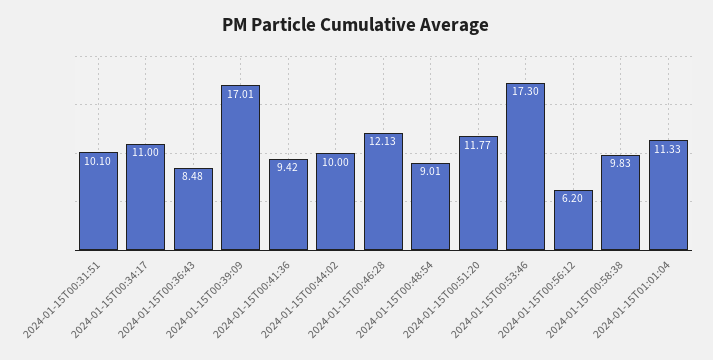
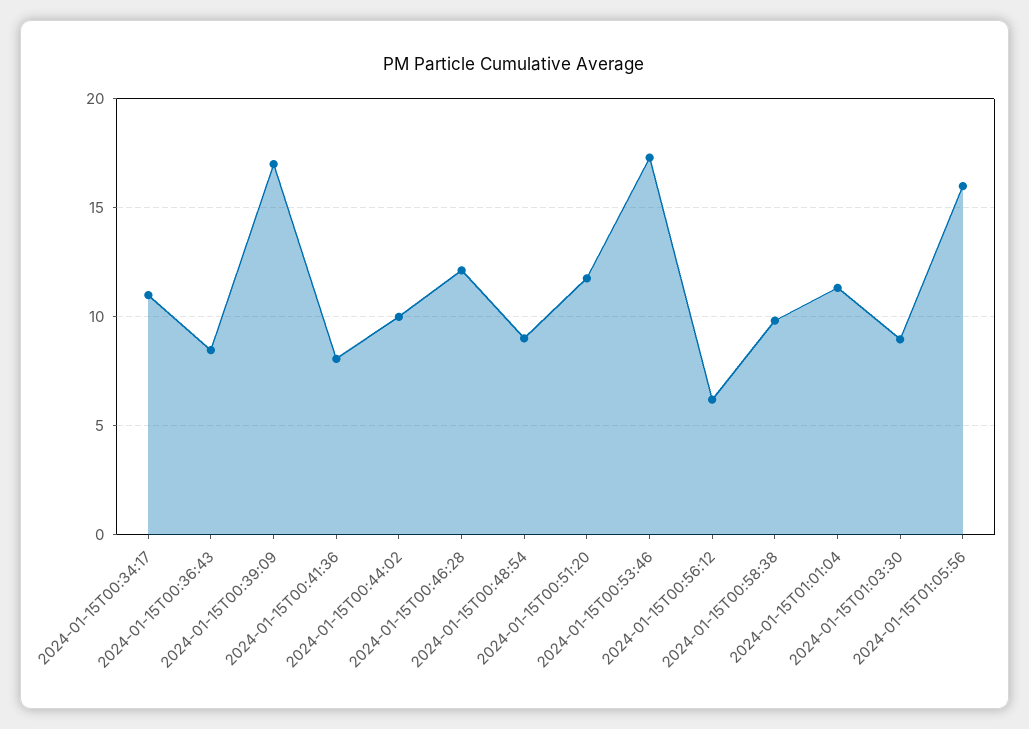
2024-01-15T00:31:51: 10.1 -> none
2024-01-15T00:41:36: 9.42 -> 8
2024-01-15T01:03:30: none -> 9
2024-01-15T01:05:56: none -> 16

